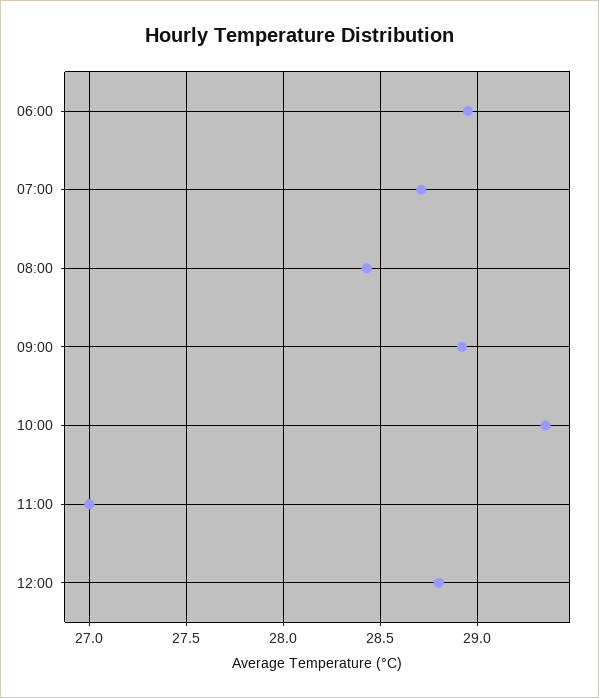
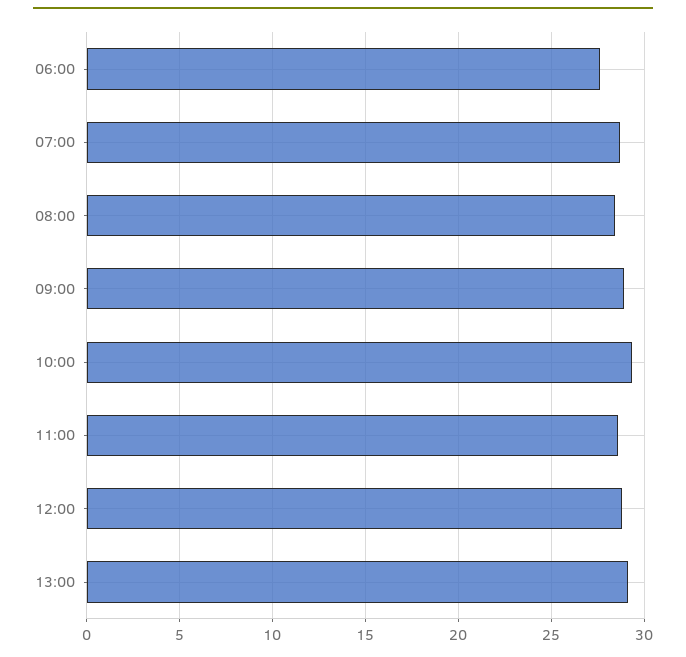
06:00: 28.95 -> 27.5
11:00: 27 -> 28.5
13:00: none -> 29

